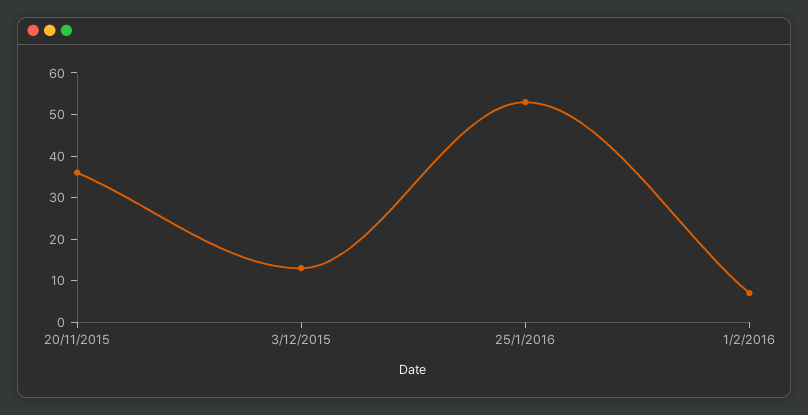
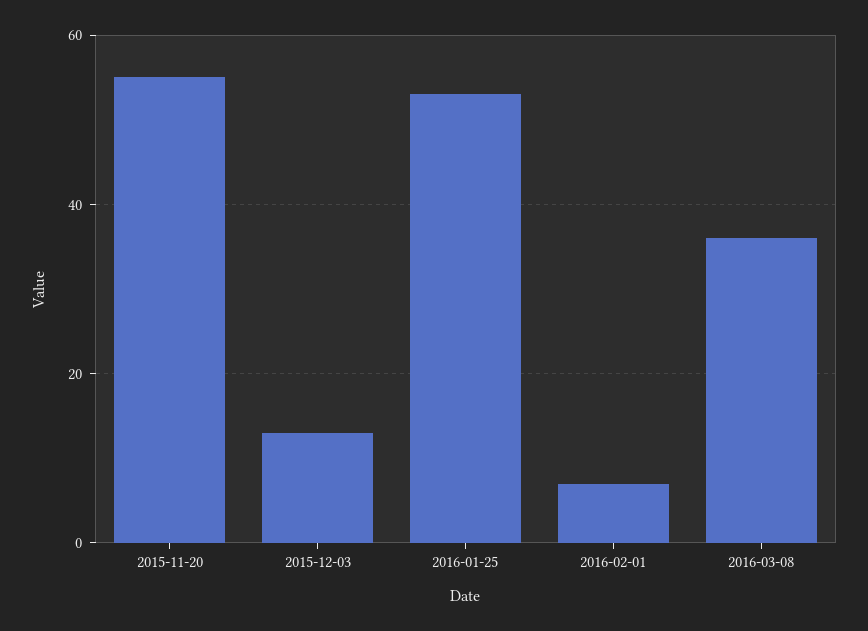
20/11/2015: 35 -> 55
2016-03-08: none -> 35

